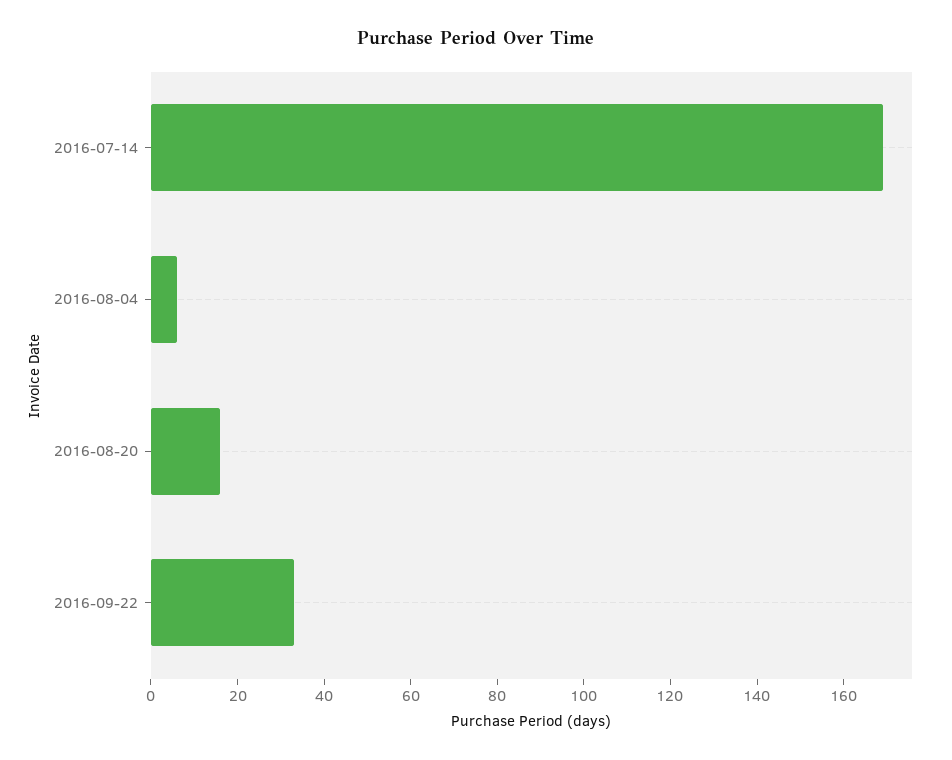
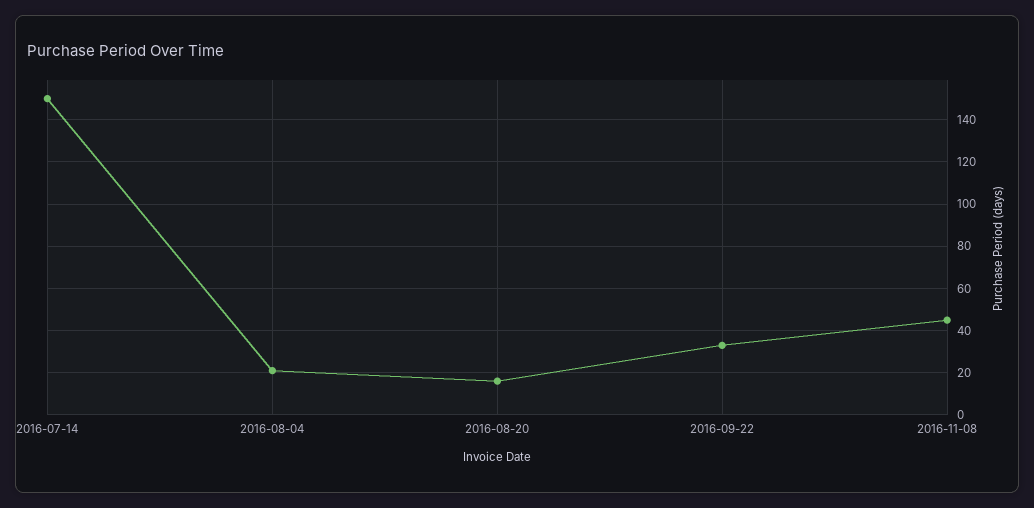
2016-07-14: 170 -> 150
2016-08-04: 5 -> 20
2016-11-08: none -> 45

